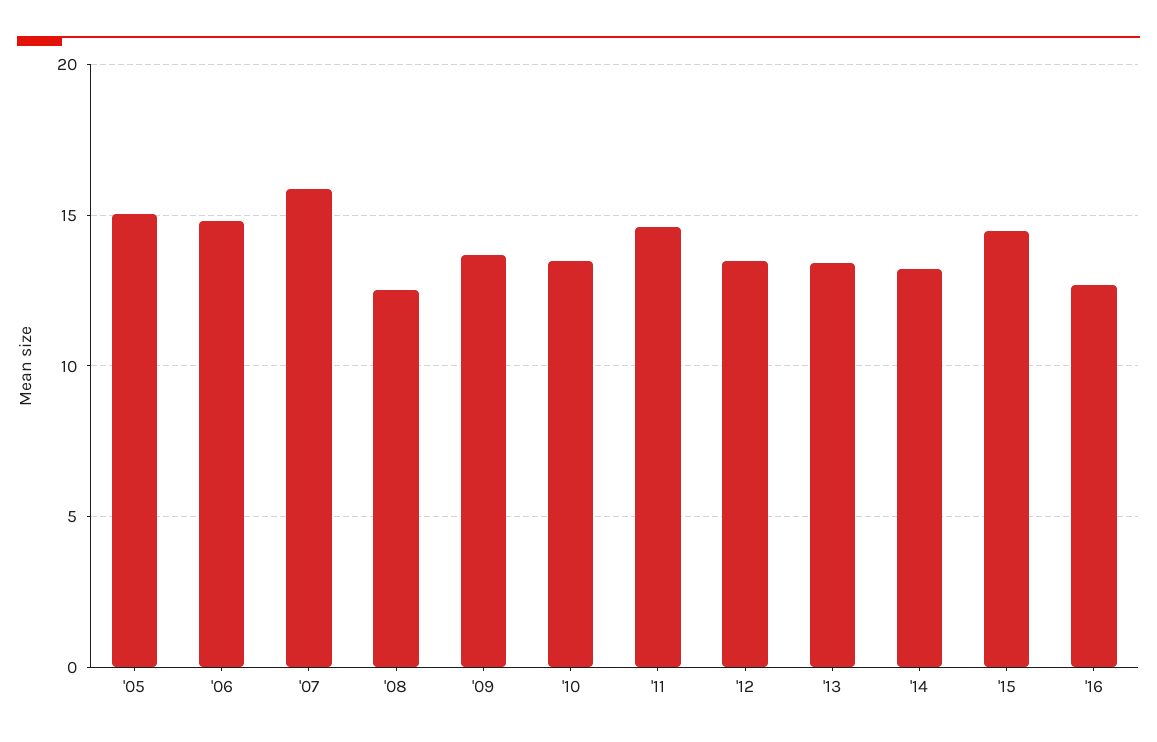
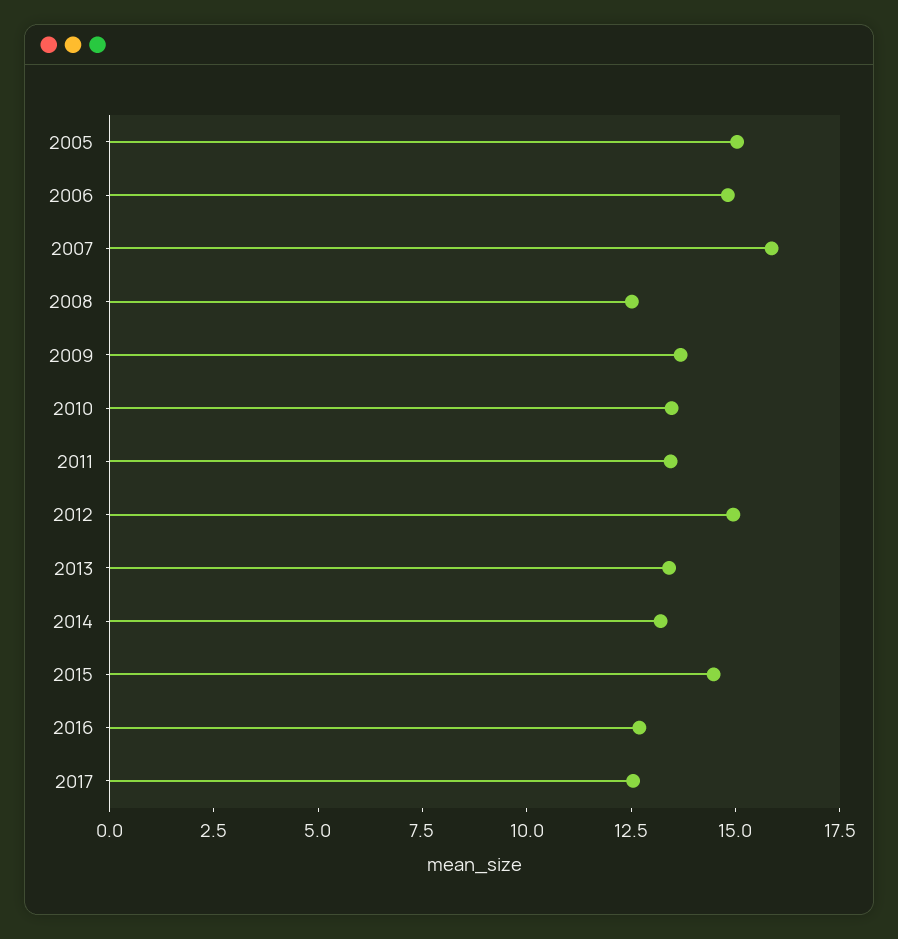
'11: 14.5 -> 13.5
'12: 13.5 -> 15
2017: none -> 12.5

